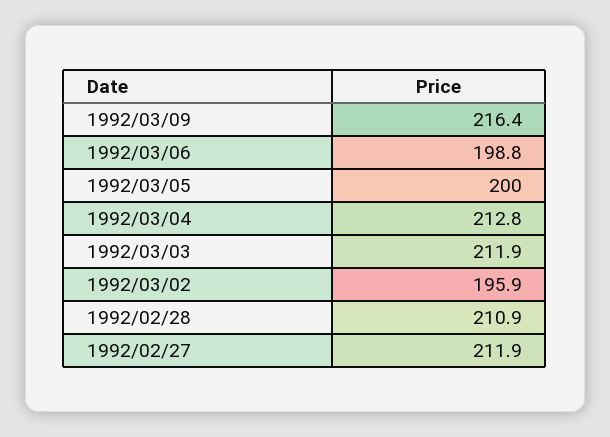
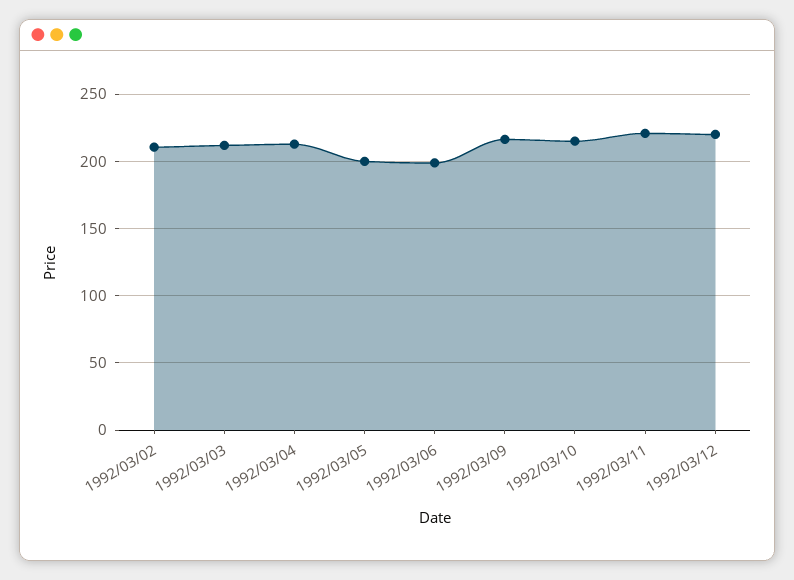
1992/03/02: 195.9 -> 210
1992/02/28: 210.9 -> none
1992/02/27: 211.9 -> none
1992/03/10: none -> 215
1992/03/11: none -> 220
1992/03/12: none -> 220

